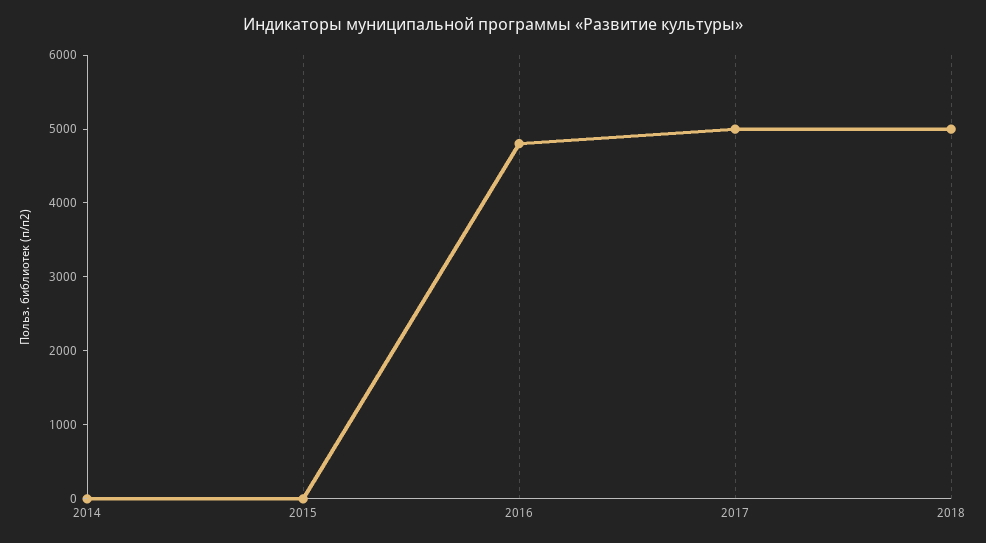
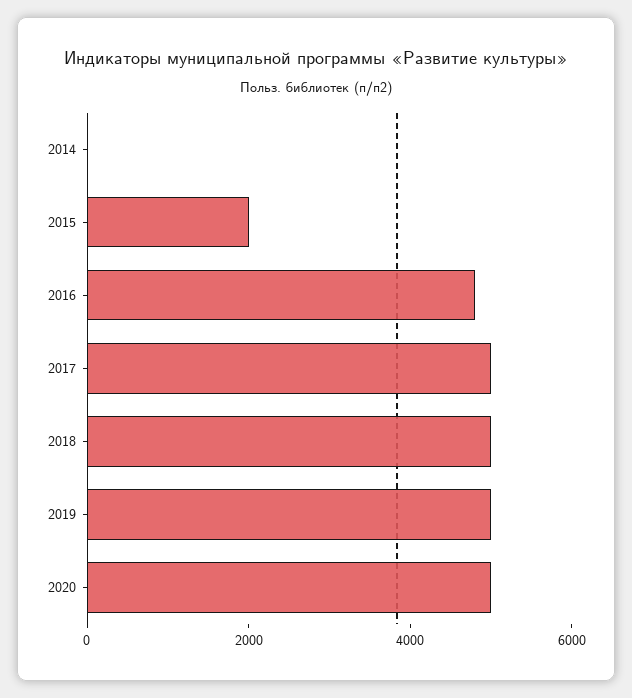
2015: 0 -> 2000
2019: none -> 5000
2020: none -> 5000

